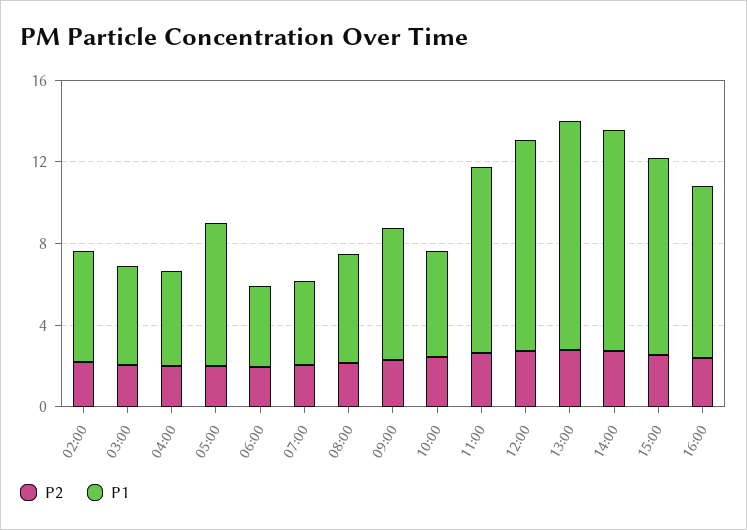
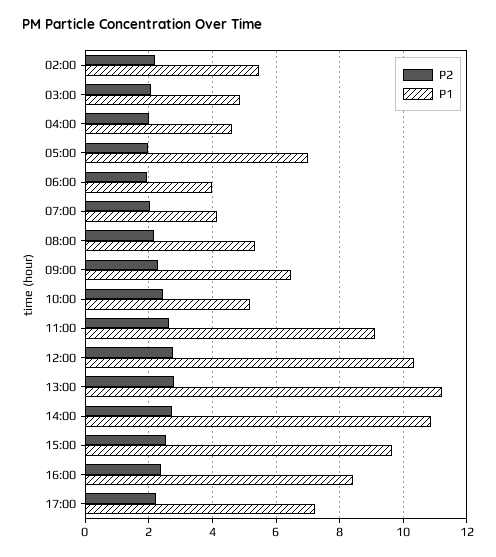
P2, 17:00: none -> 2.2
P1, 17:00: none -> 7.2

